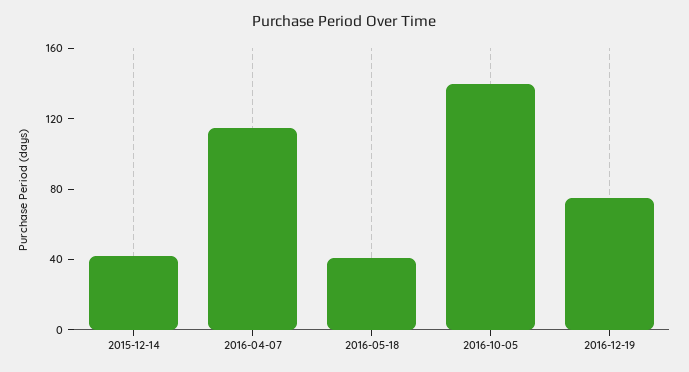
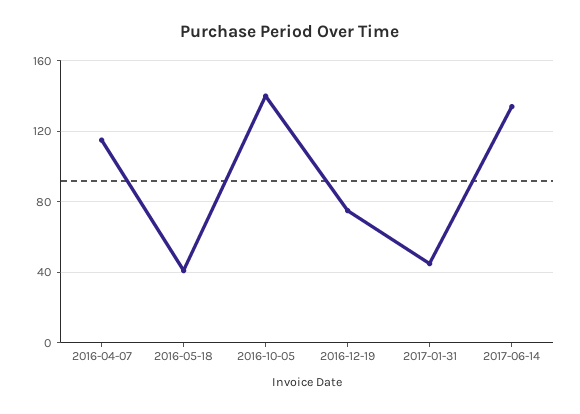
2015-12-14: 40 -> none
2017-01-31: none -> 45
2017-06-14: none -> 135

